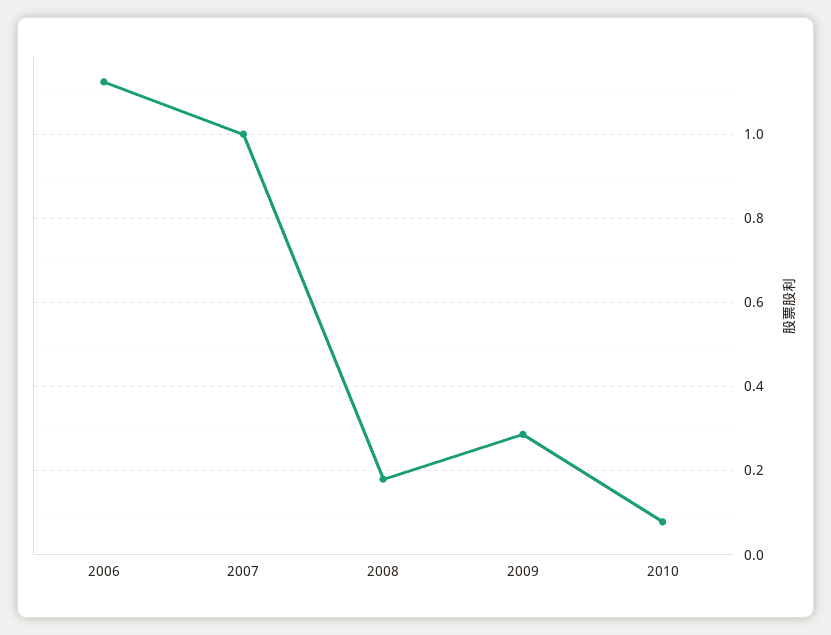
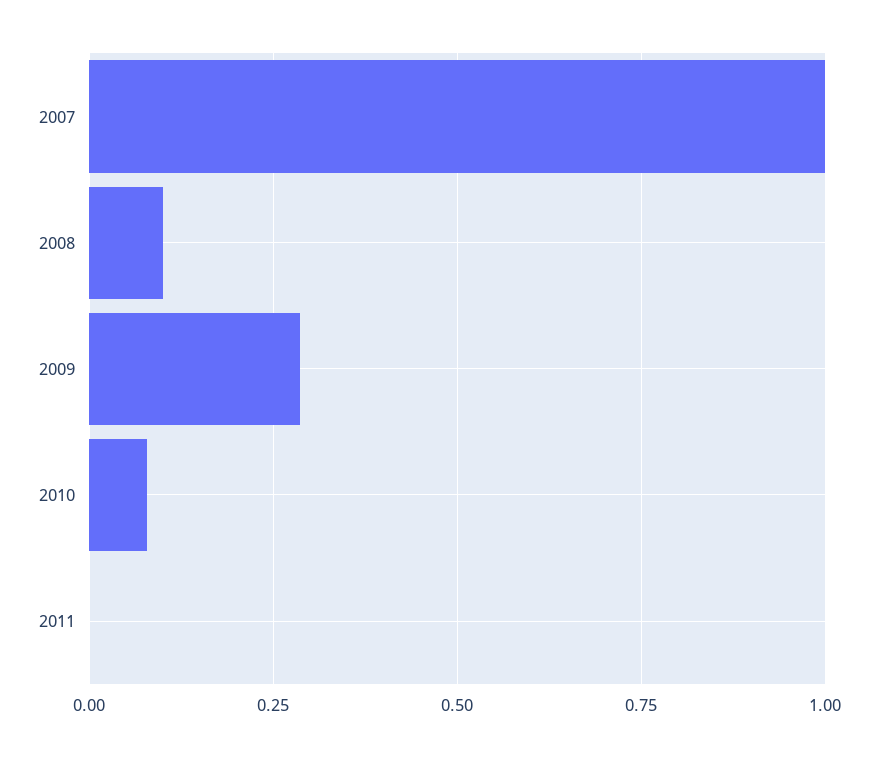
2006: 1.12 -> none
2008: 0.18 -> 0.1
2011: none -> 0

